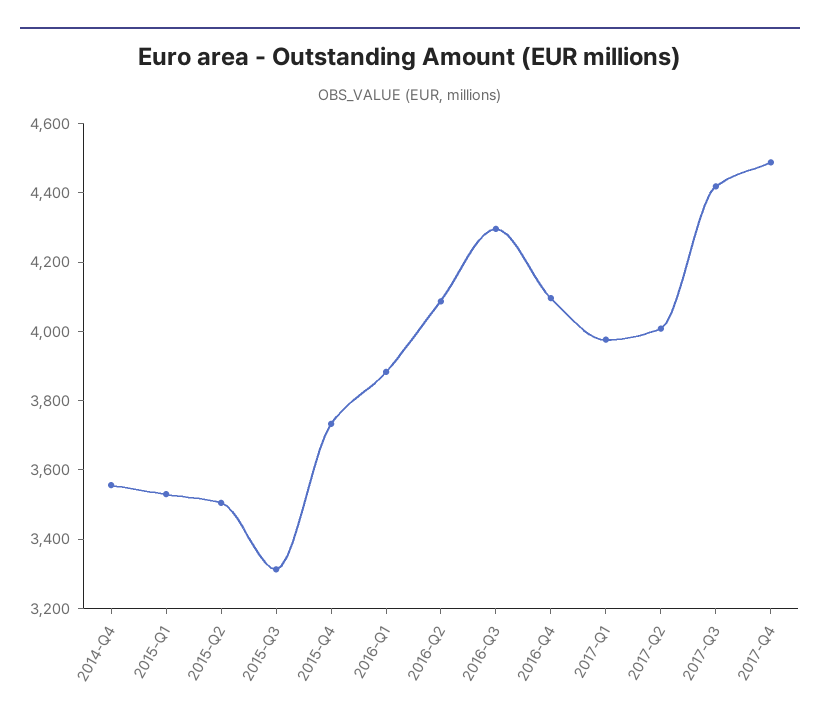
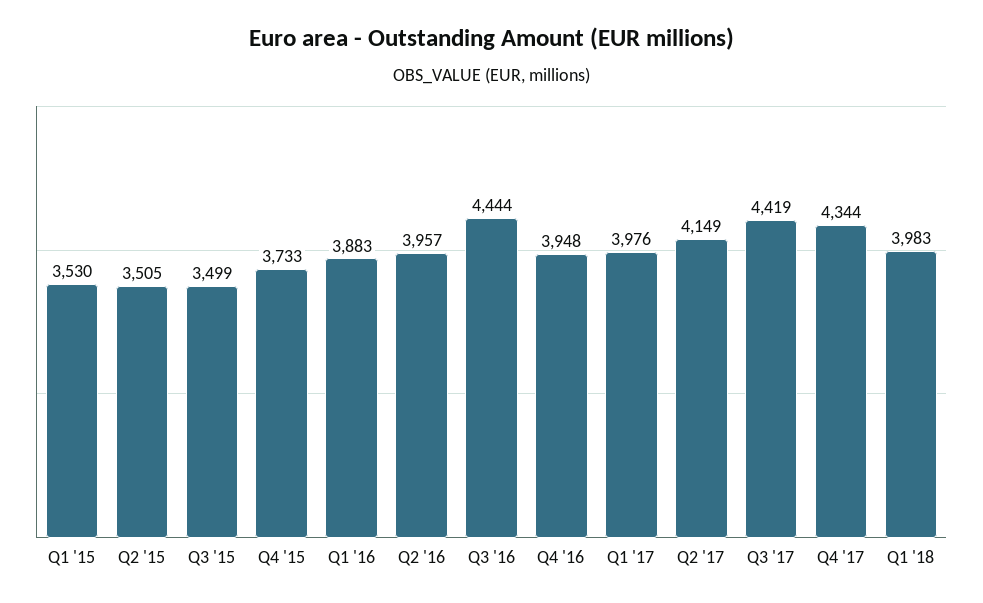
2014-Q4: 3550 -> none
2015-Q3: 3300 -> 3499
2016-Q2: 4100 -> 3957
2016-Q3: 4300 -> 4444
2016-Q4: 4100 -> 3948
2017-Q2: 4000 -> 4149
2017-Q4: 4500 -> 4344
Q1 '18: none -> 3983

